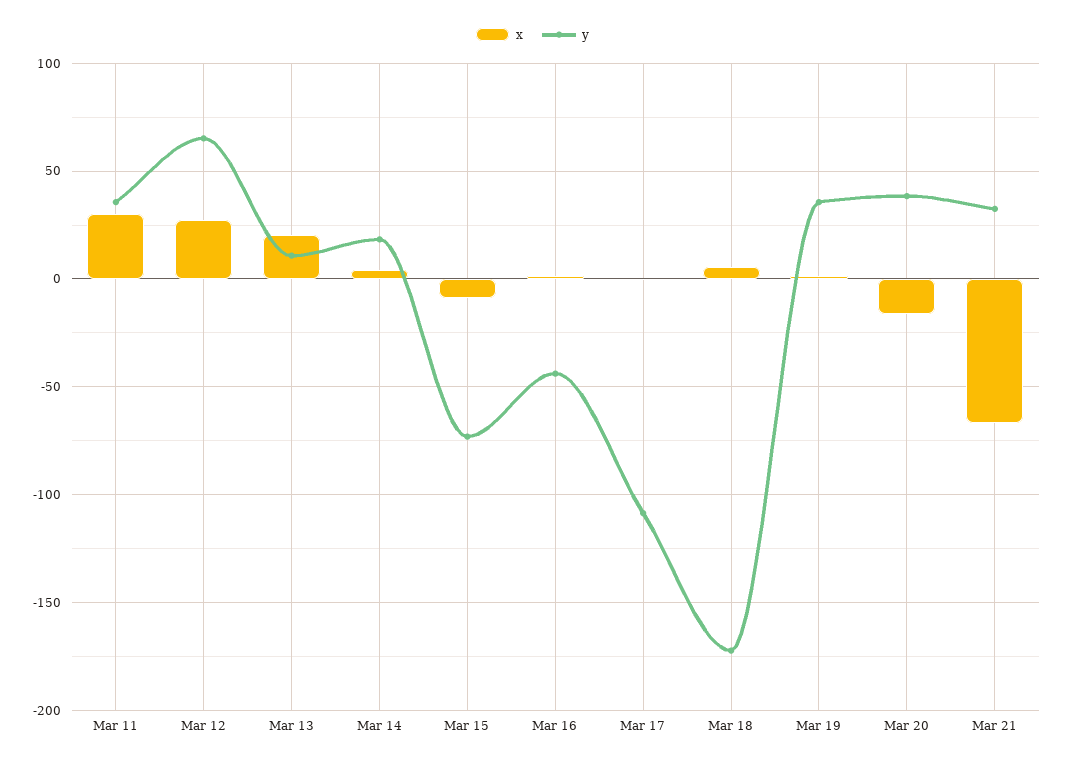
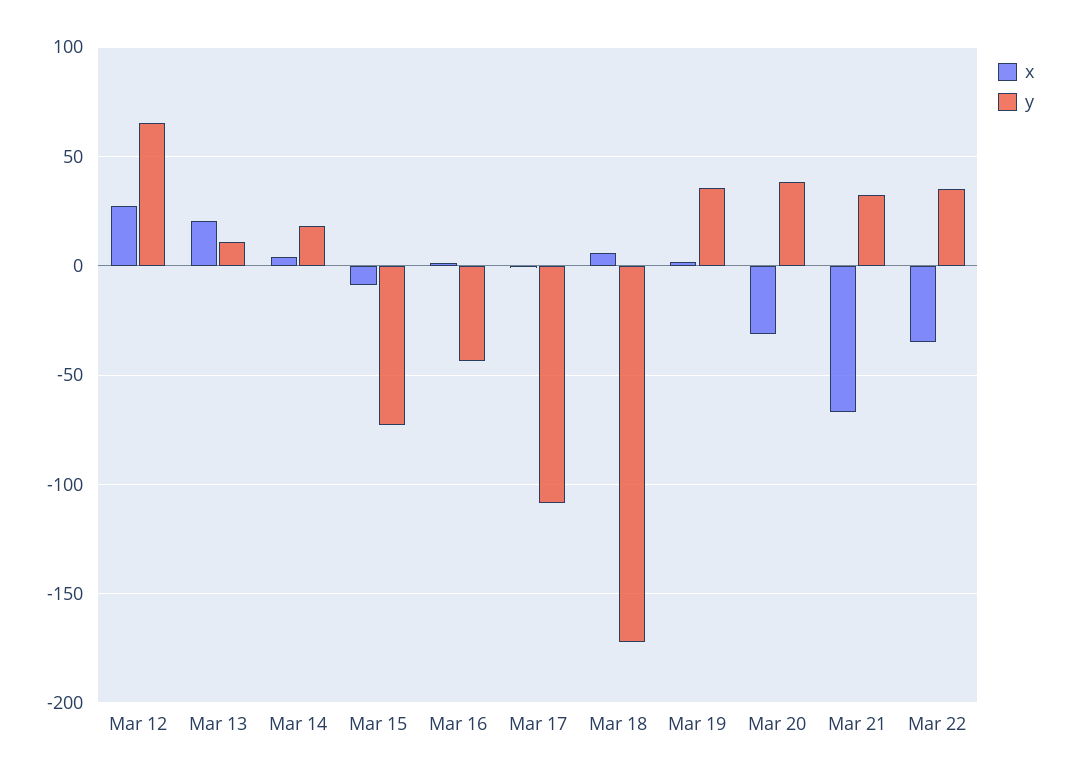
x, Mar 11: 30 -> none
y, Mar 11: 35 -> none
x, Mar 20: -15 -> -30
x, Mar 22: none -> -35
y, Mar 22: none -> 35

